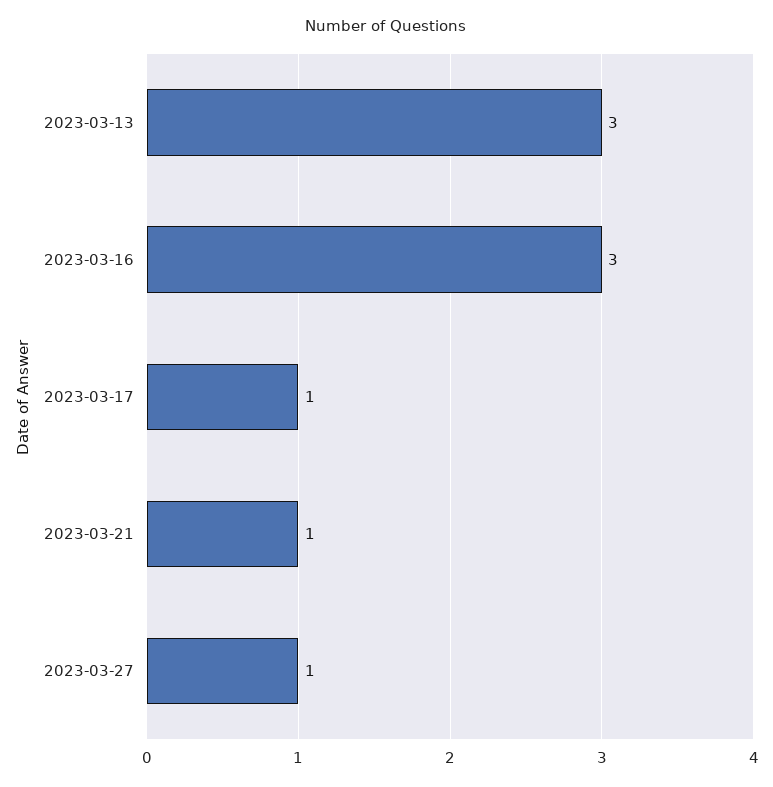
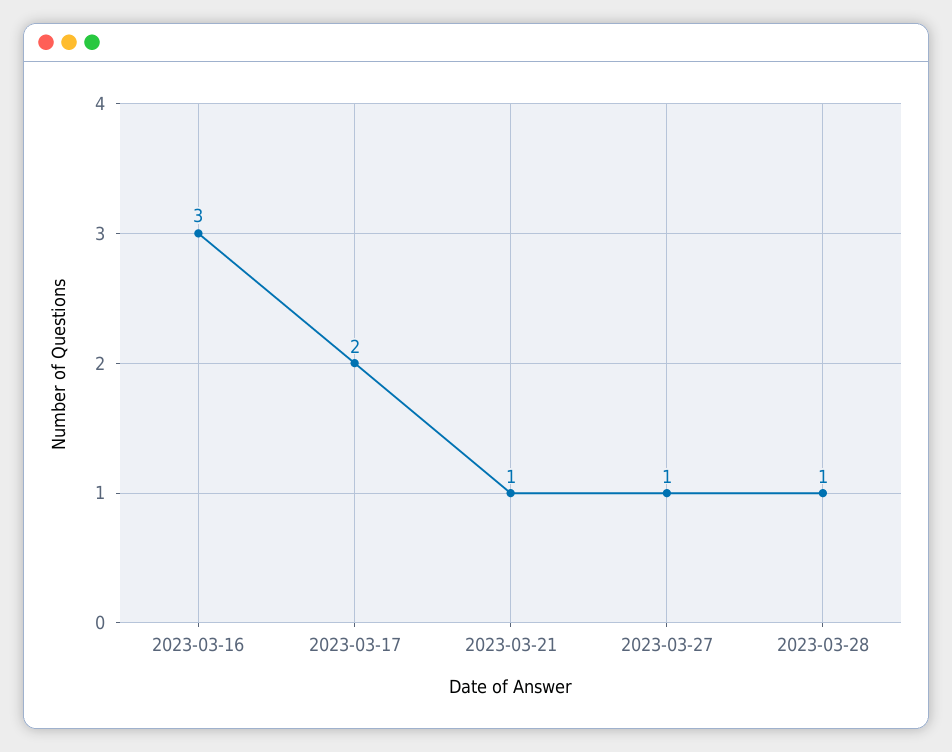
2023-03-13: 3 -> none
2023-03-17: 1 -> 2
2023-03-28: none -> 1

